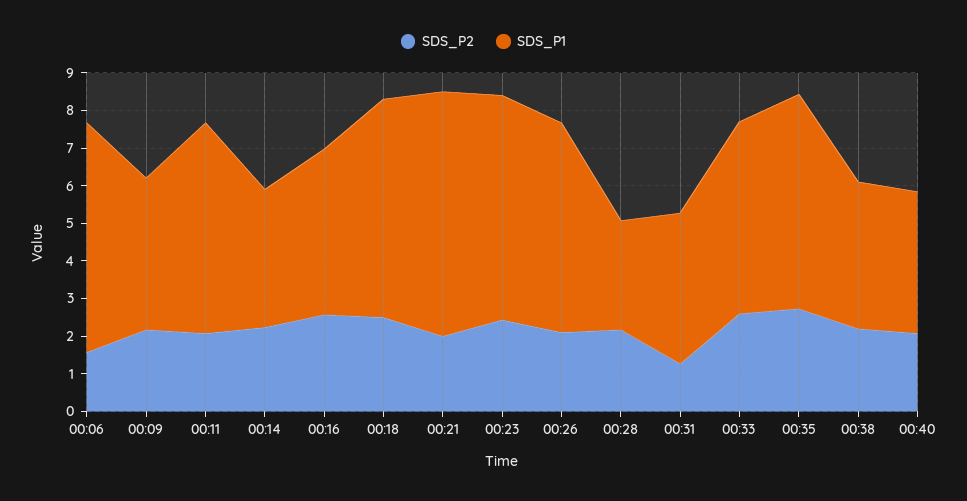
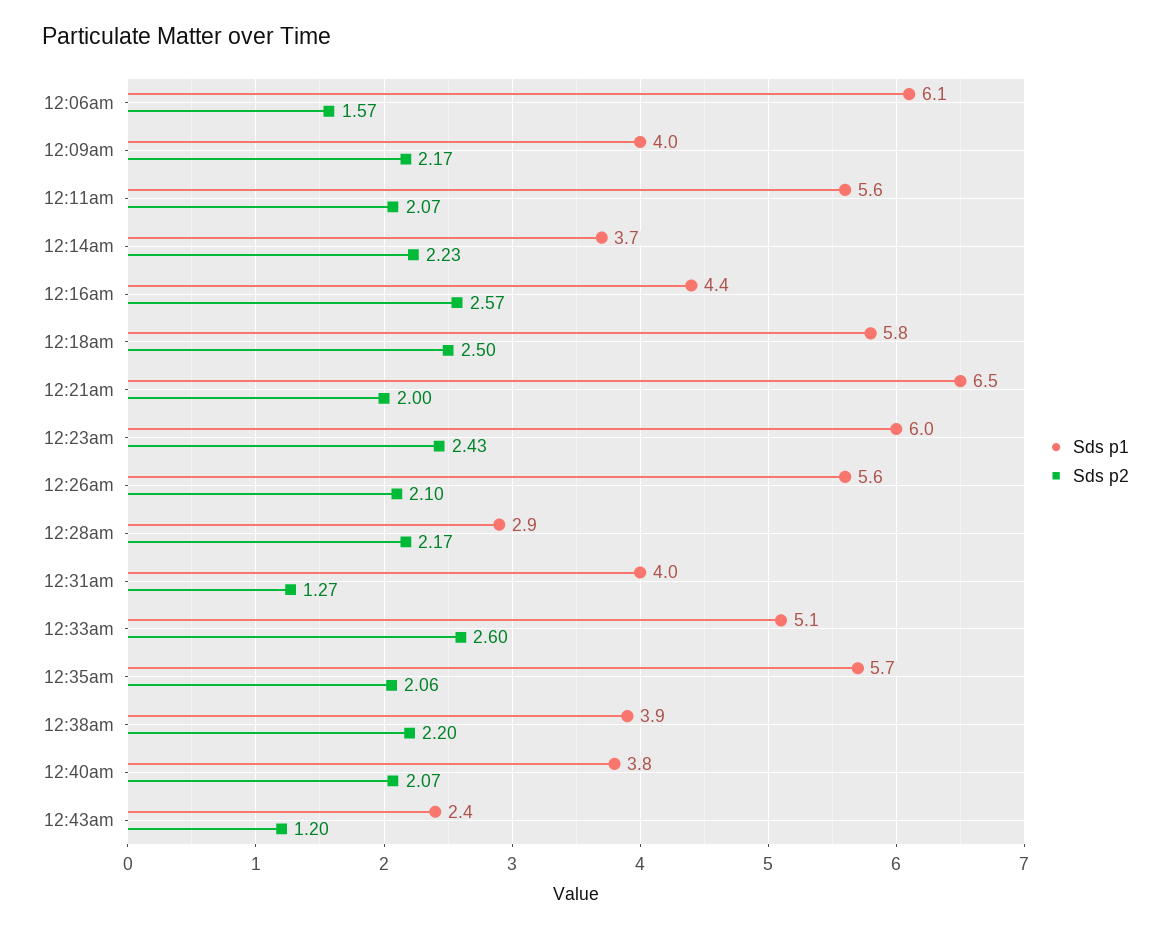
SDS_P2, 00:35: 2.75 -> 2.06
SDS_P1, 12:43am: none -> 2.4
SDS_P2, 12:43am: none -> 1.2

